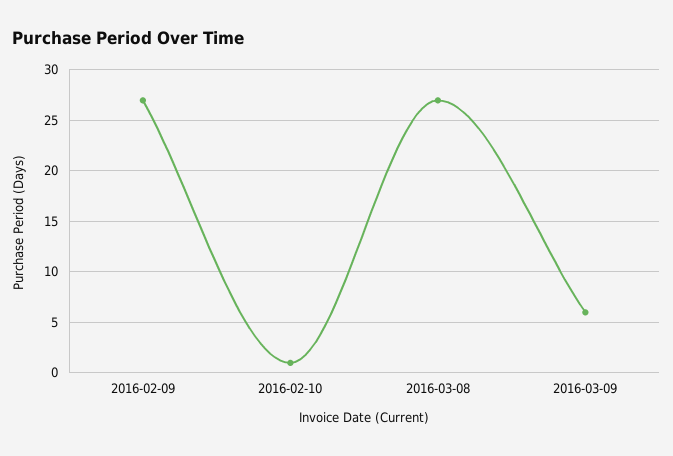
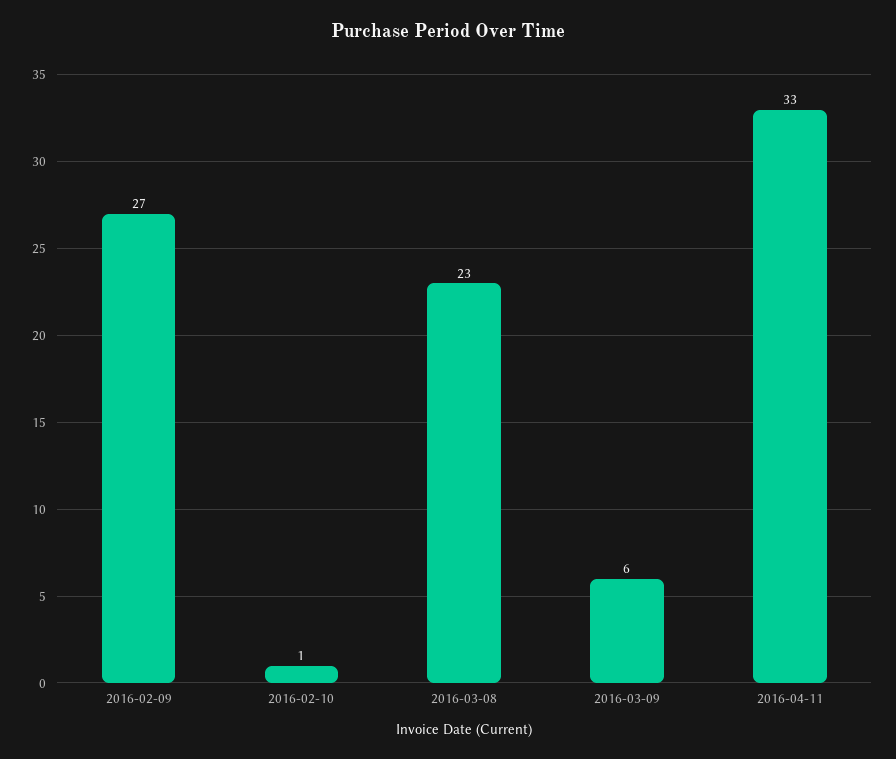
2016-03-08: 27 -> 23
2016-04-11: none -> 33

